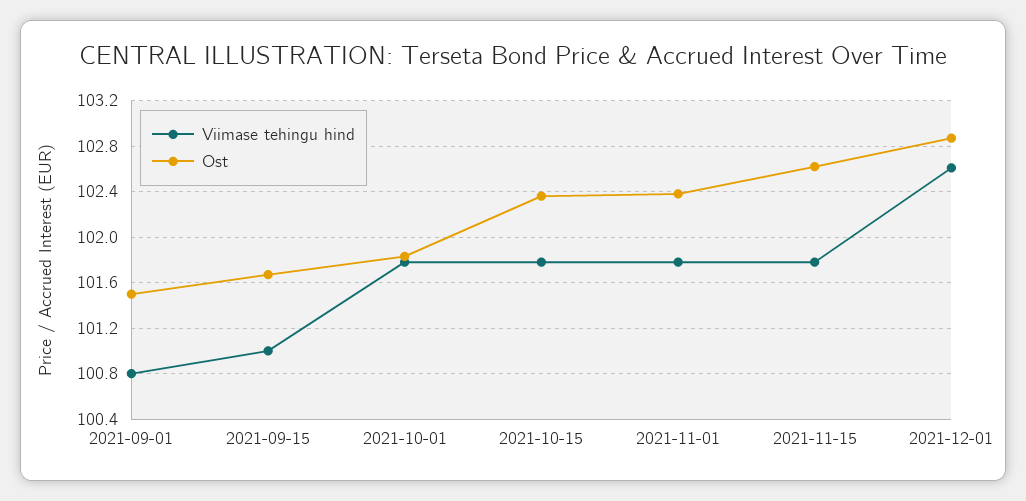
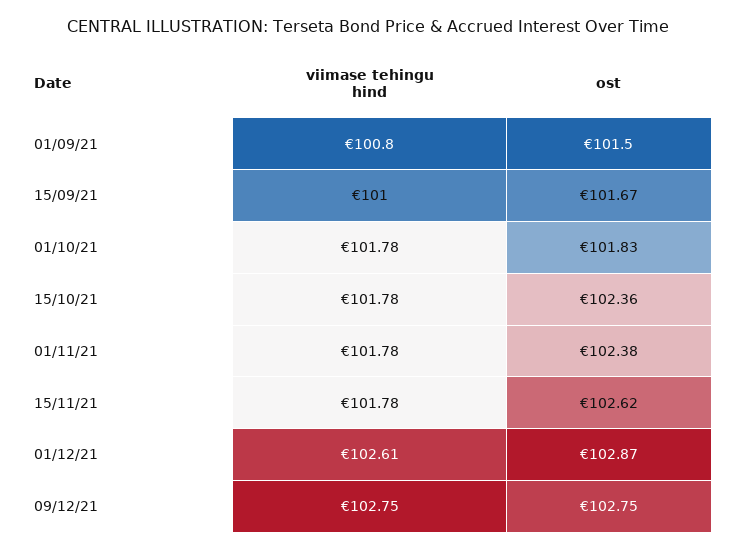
Viimase tehingu hind, 09/12/21: none -> 102.75
Ost, 09/12/21: none -> 102.75

